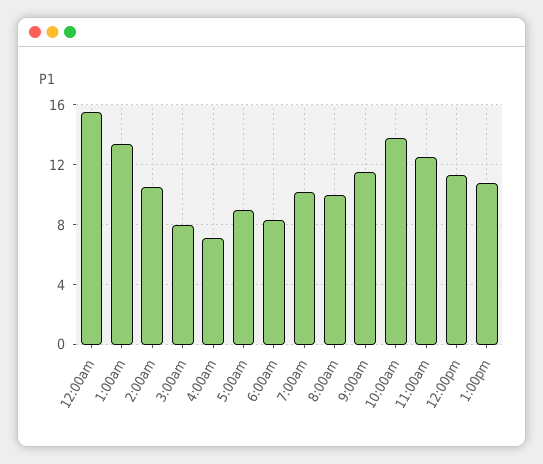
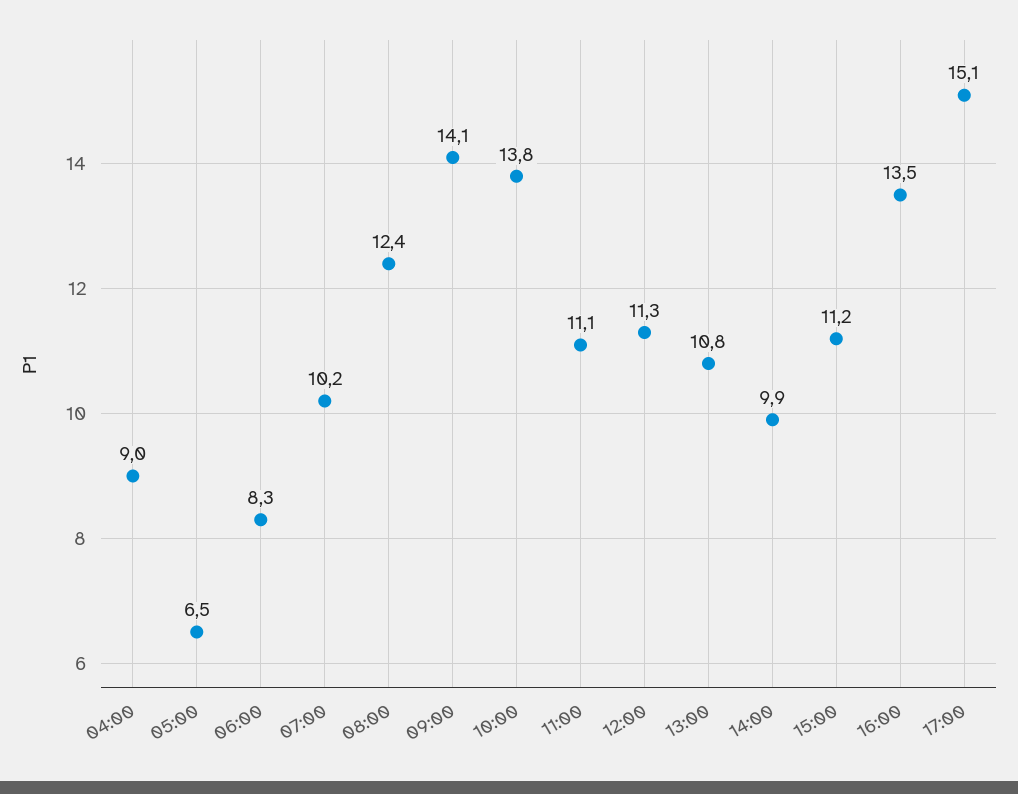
12:00am: 15.5 -> none
1:00am: 13.5 -> none
2:00am: 10.5 -> none
3:00am: 8 -> none
4:00am: 7 -> 9
5:00am: 9 -> 6.5
8:00am: 10 -> 12.4
9:00am: 11.5 -> 14.1
11:00am: 12.5 -> 11.1
14:00: none -> 9.9
15:00: none -> 11.2
16:00: none -> 13.5
17:00: none -> 15.1

